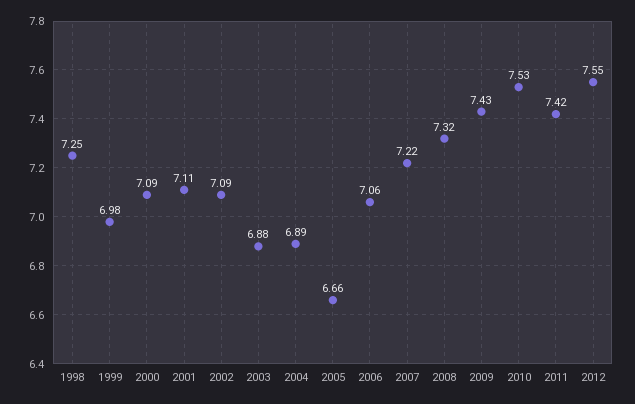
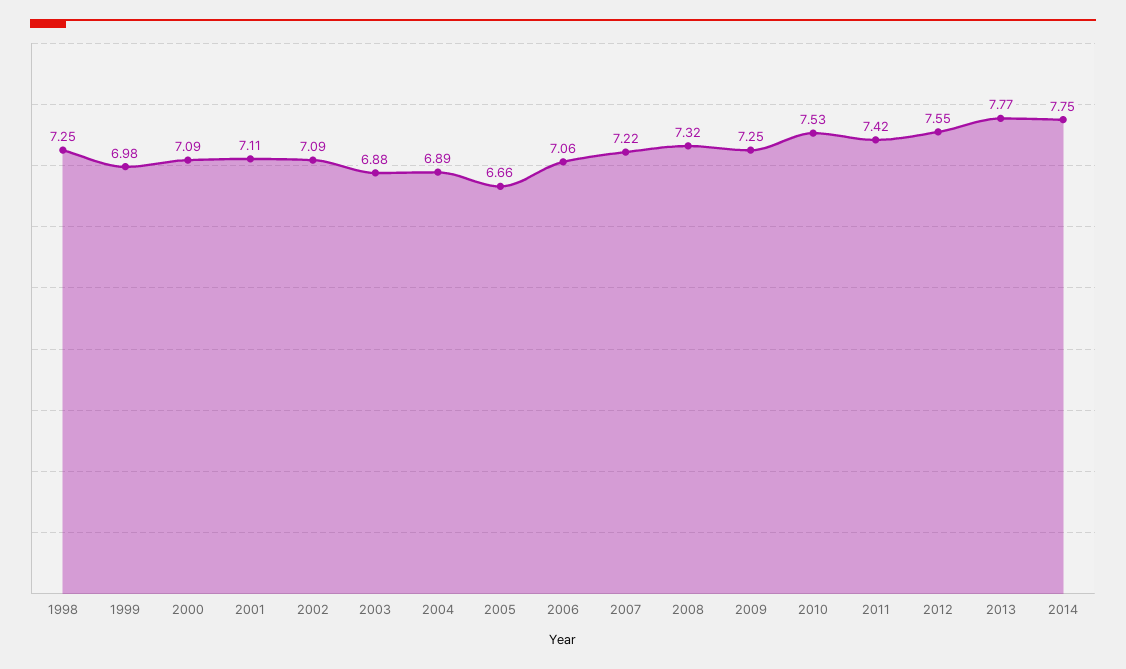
2009: 7.43 -> 7.25
2013: none -> 7.77
2014: none -> 7.75

